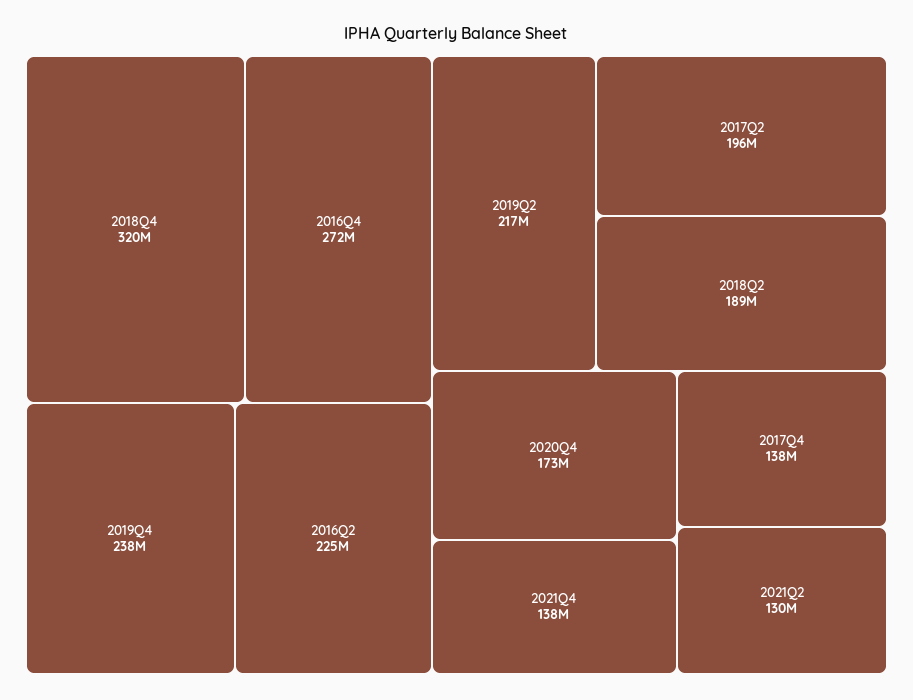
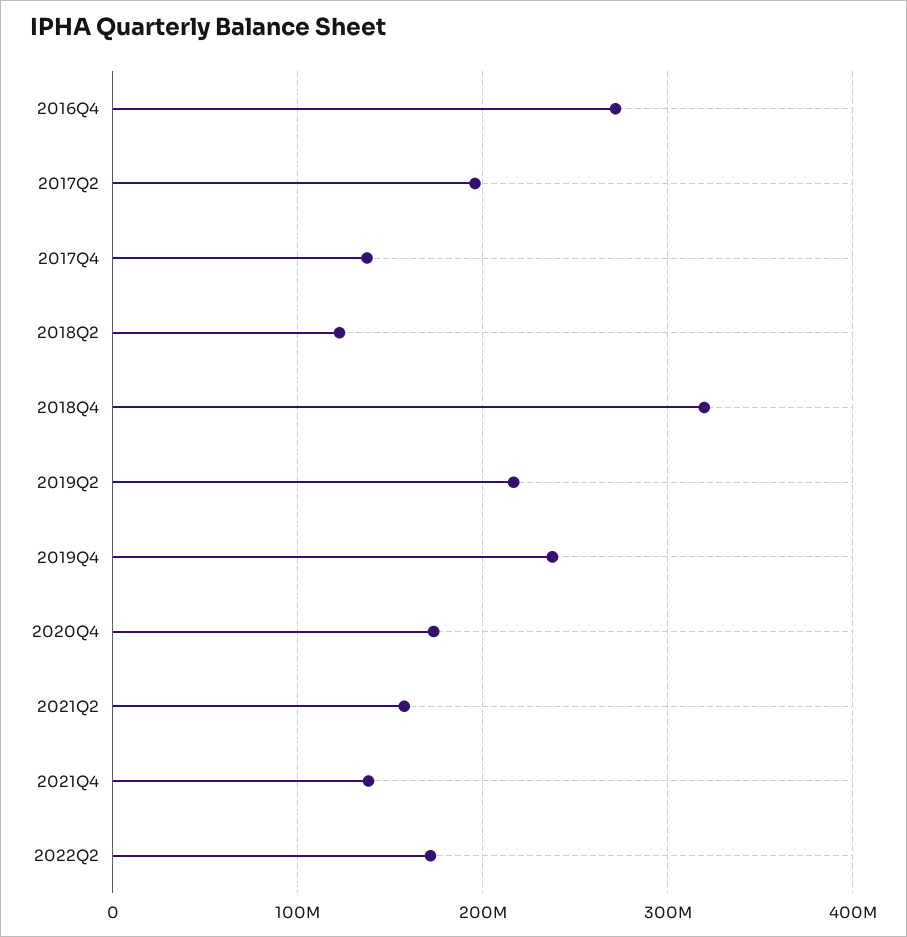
2016Q2: 225000000 -> none
2018Q2: 189000000 -> 120000000
2021Q2: 130000000 -> 160000000
2022Q2: none -> 170000000

